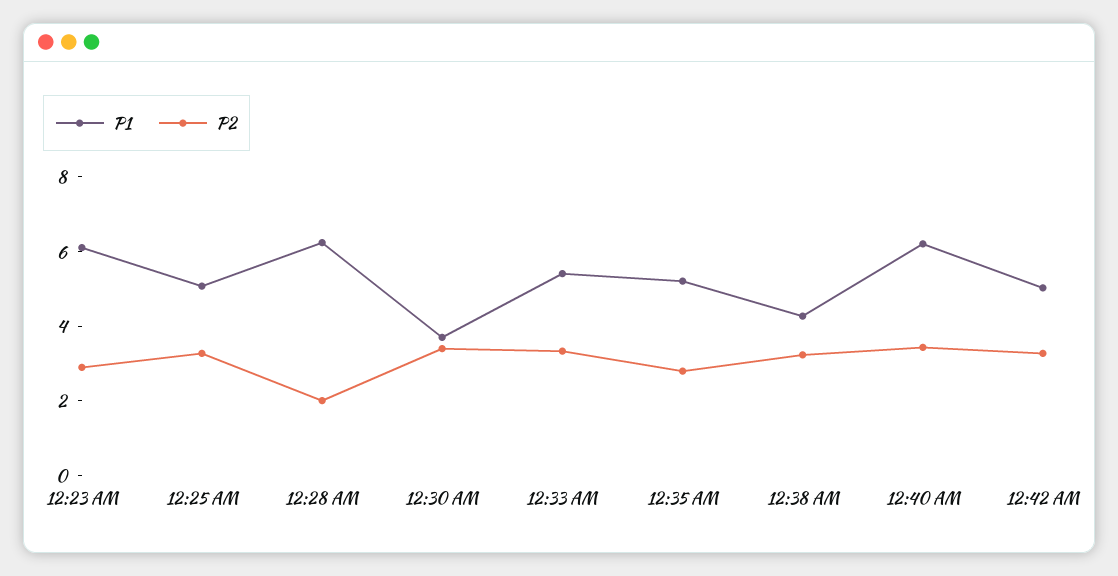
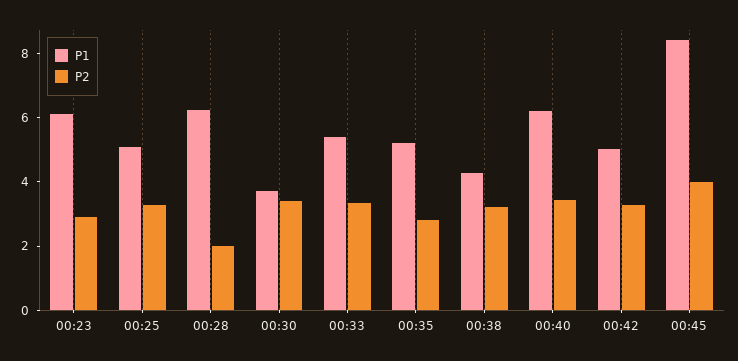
P1, 00:45: none -> 8.5
P2, 00:45: none -> 4

